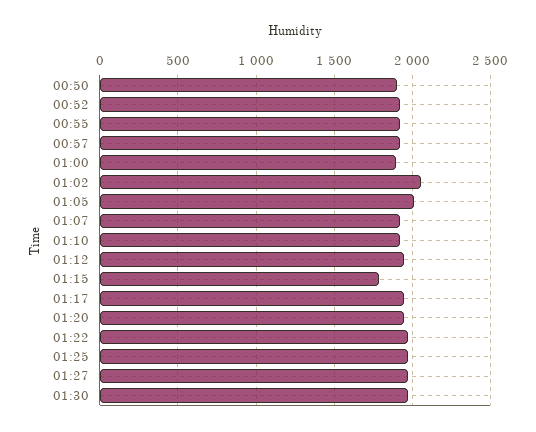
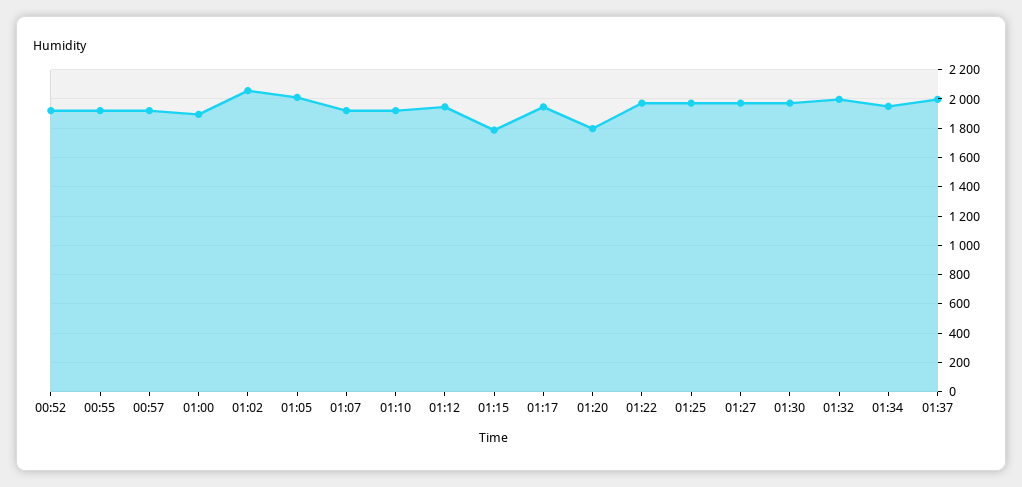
00:50: 1900 -> none
01:20: 1950 -> 1800
01:32: none -> 2000
01:34: none -> 1950
01:37: none -> 2000

